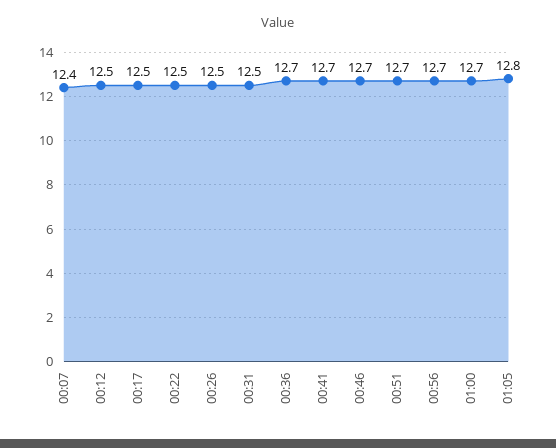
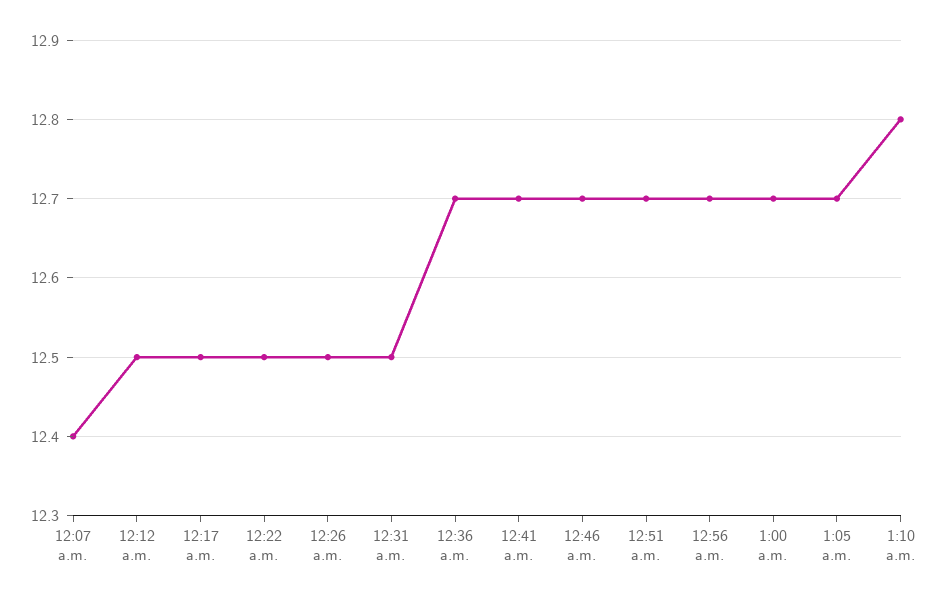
01:05: 12.8 -> 12.7
1:10 a.m.: none -> 12.8

